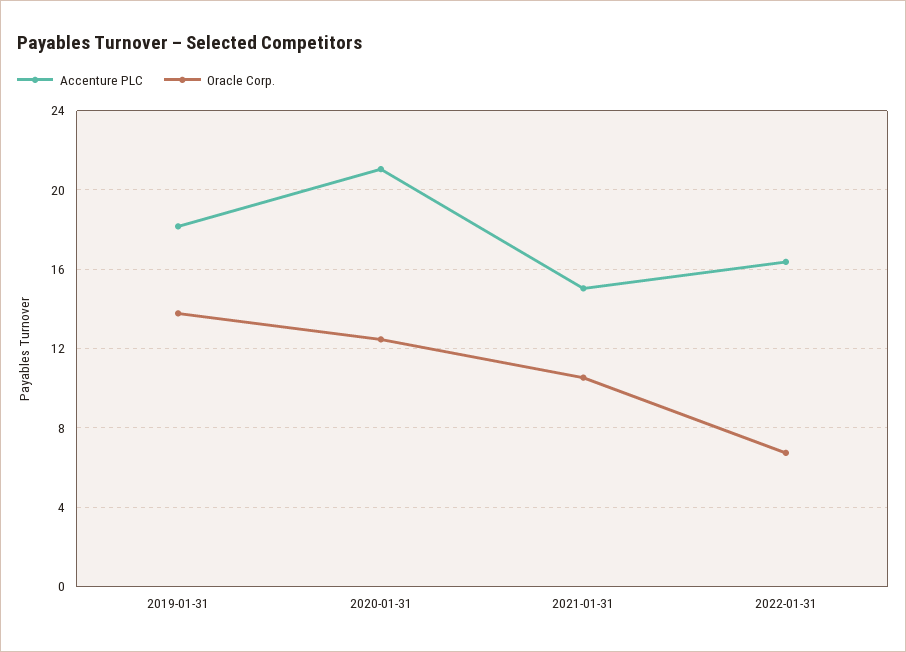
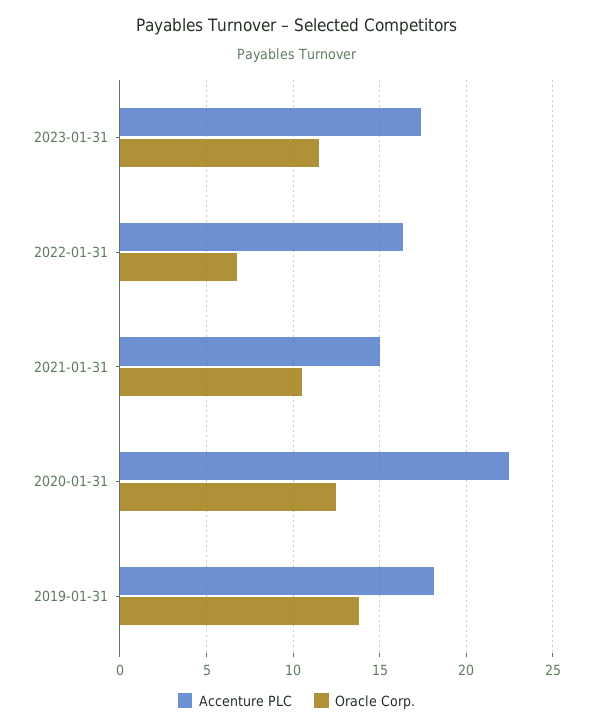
Accenture PLC, 2020-01-31: 21 -> 22.5
Accenture PLC, 2023-01-31: none -> 17.5
Oracle Corp., 2023-01-31: none -> 11.5

